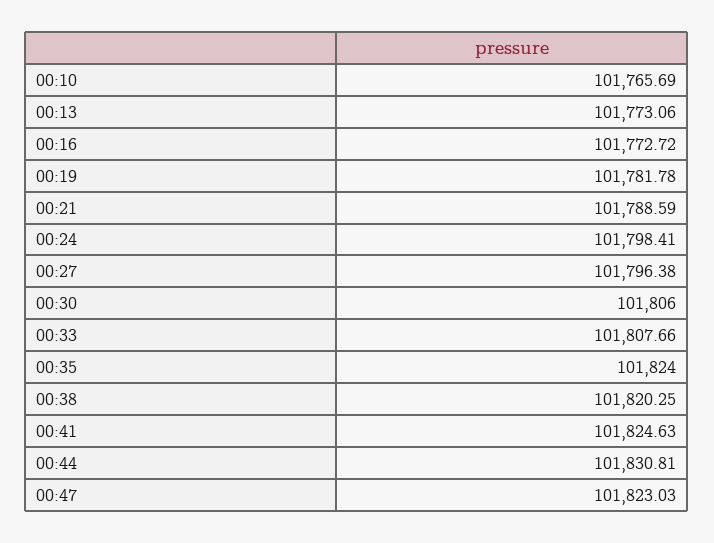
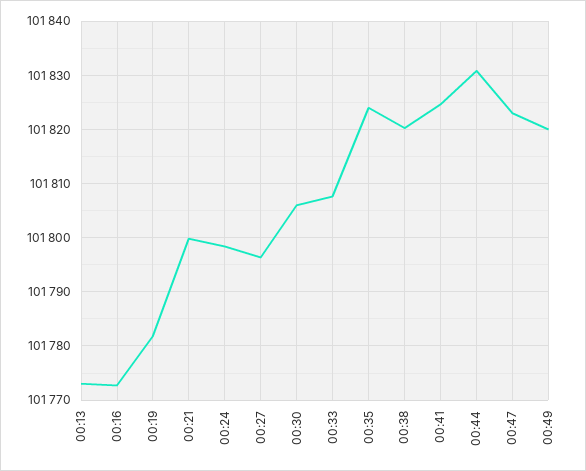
00:10: 101765.69 -> none
00:21: 101788.59 -> 101800
00:49: none -> 101820

